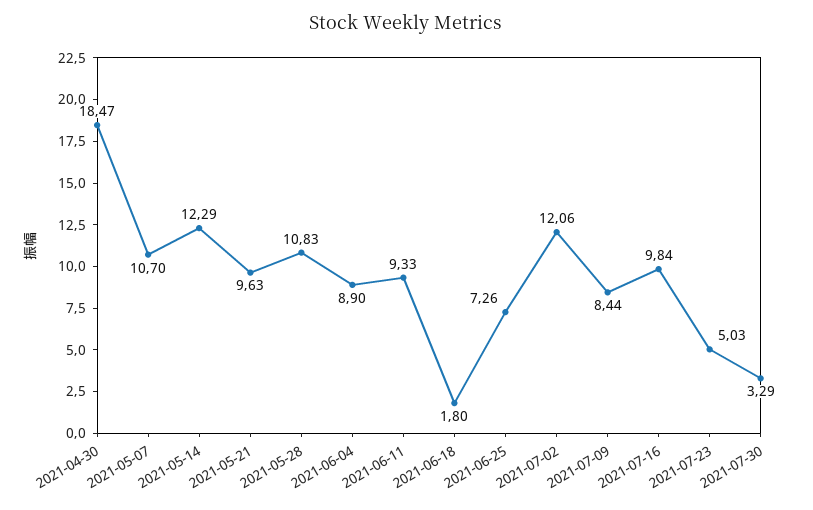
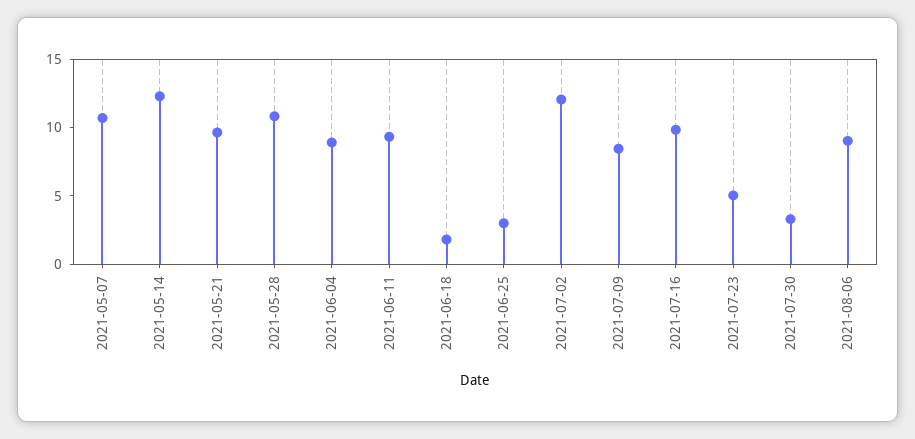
2021-04-30: 18.47 -> none
2021-06-25: 7.26 -> 3
2021-08-06: none -> 9

